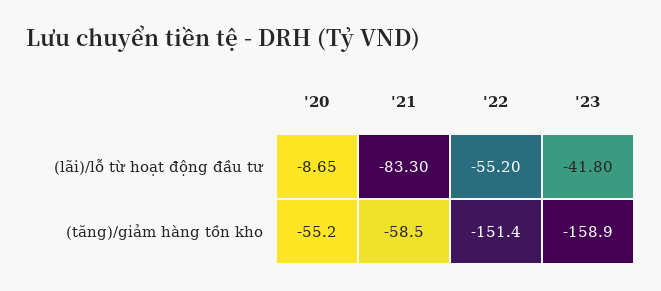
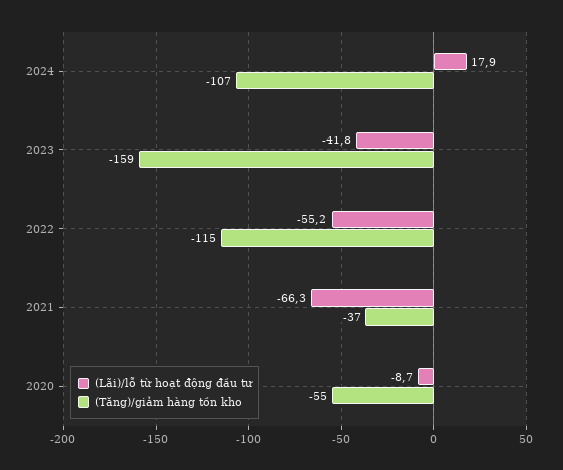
(lãi)/lỗ từ hoạt động đầu tư, '21: -83.3 -> -66.3
(tăng)/giảm hàng tồn kho, '21: -58.5 -> -37
(tăng)/giảm hàng tồn kho, '22: -151.4 -> -115
(lãi)/lỗ từ hoạt động đầu tư, 2024: none -> 17.9
(tăng)/giảm hàng tồn kho, 2024: none -> -107

